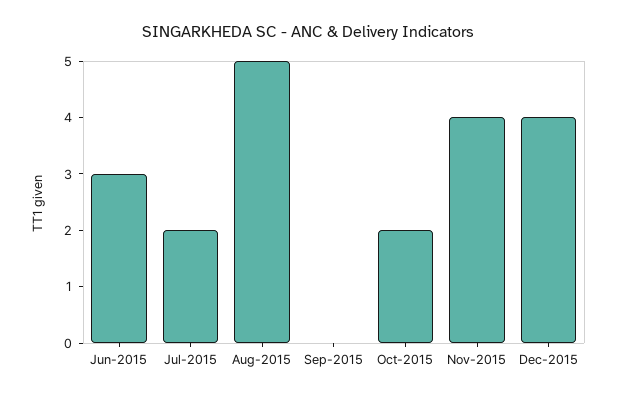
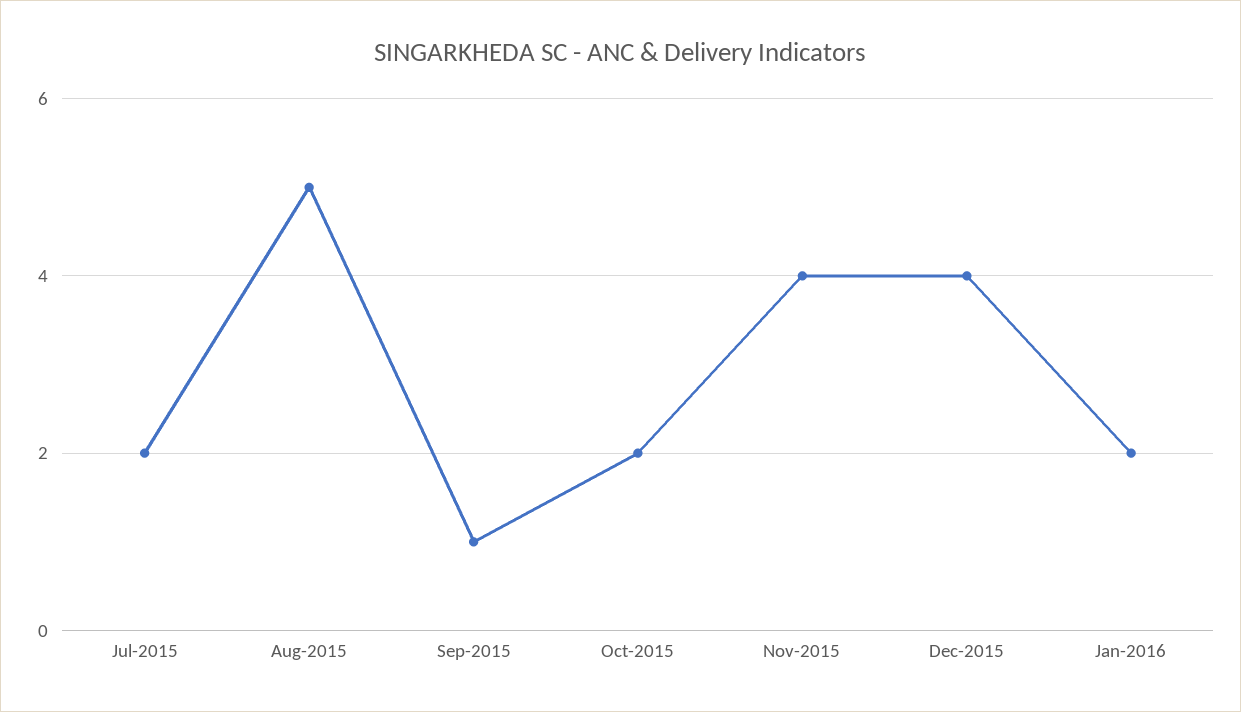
Jun-2015: 3 -> none
Sep-2015: 0 -> 1
Jan-2016: none -> 2

